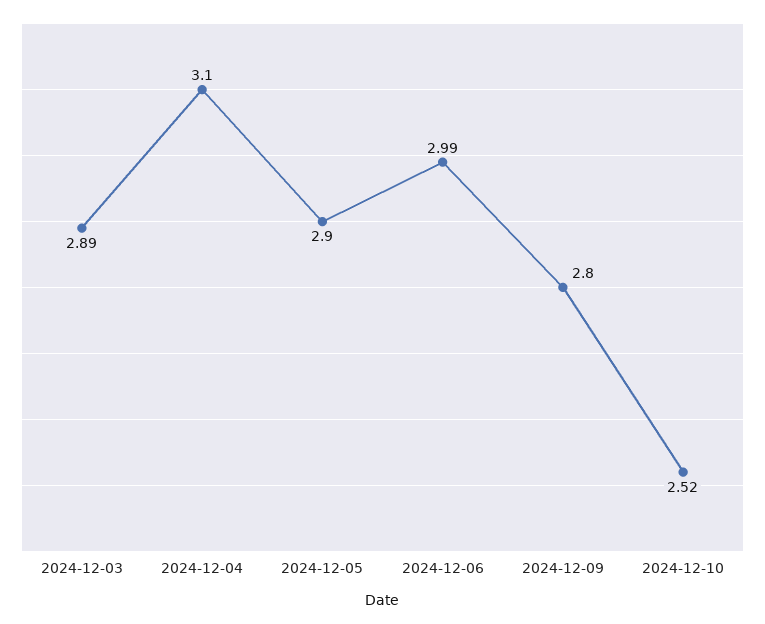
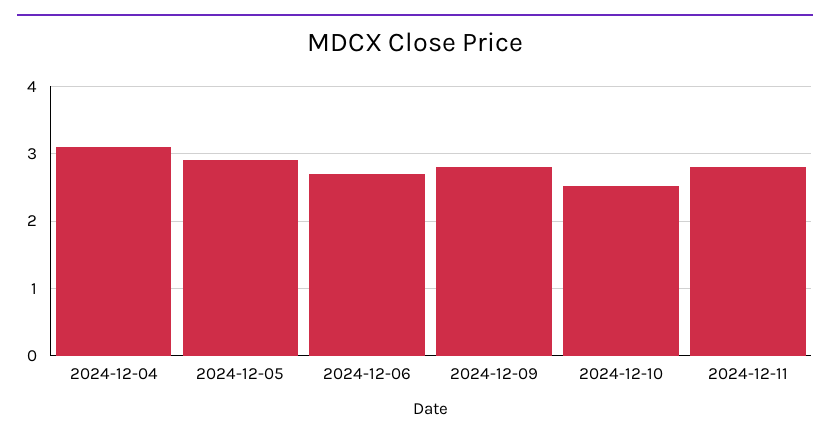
2024-12-03: 2.89 -> none
2024-12-06: 2.99 -> 2.7
2024-12-11: none -> 2.8

